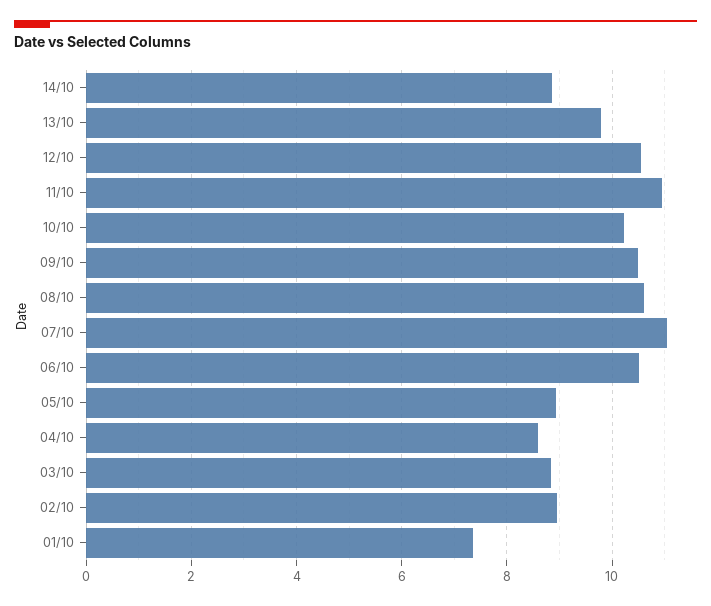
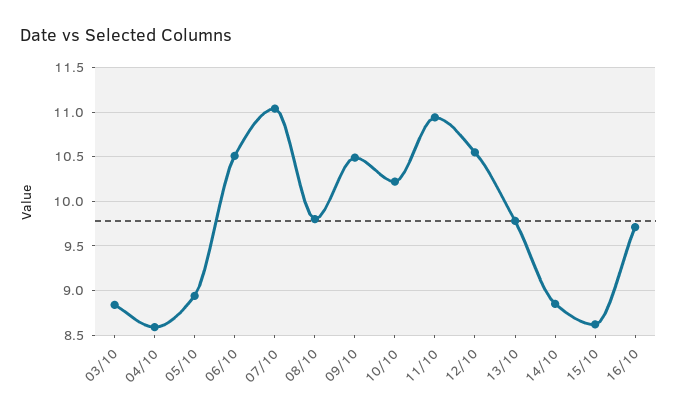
08/10: 10.6 -> 9.8
02/10: 9 -> none
01/10: 7.4 -> none
15/10: none -> 8.6
16/10: none -> 9.7

